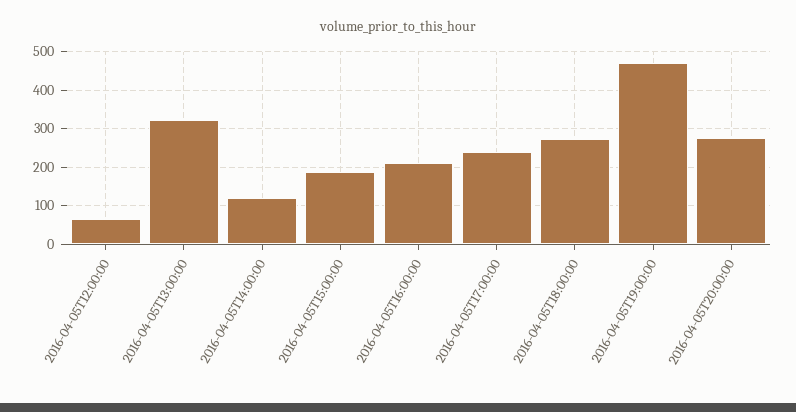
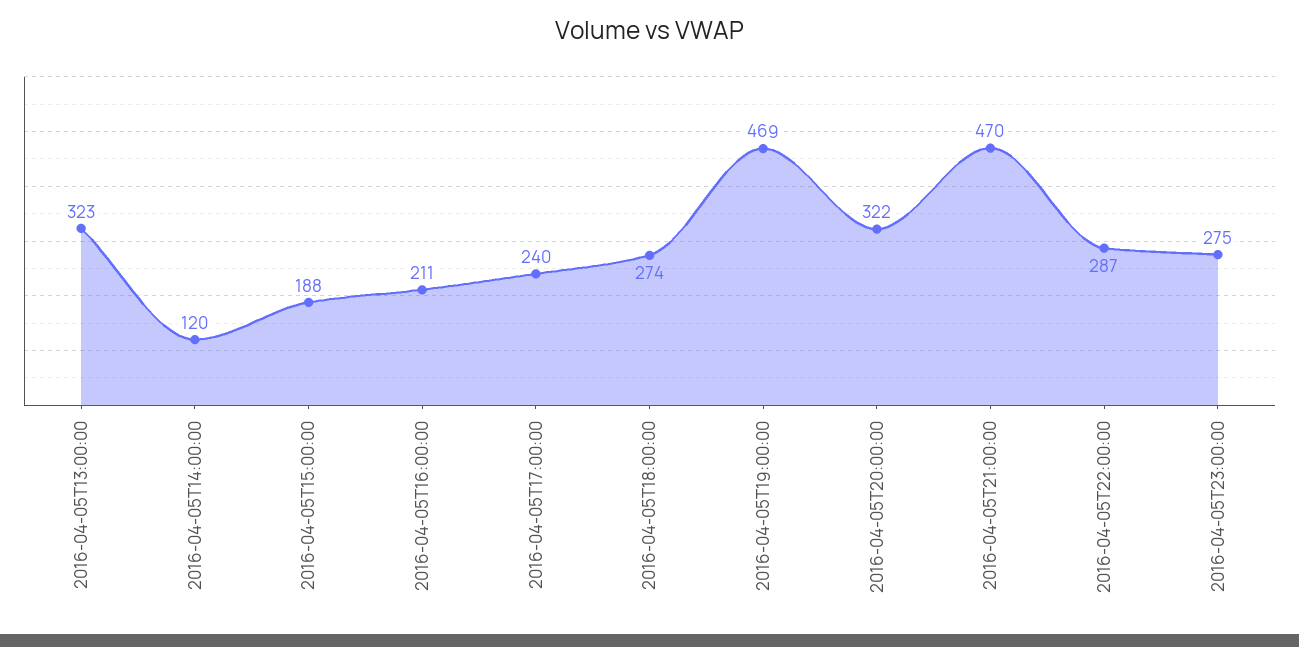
2016-04-05T12:00:00: 60 -> none
2016-04-05T20:00:00: 280 -> 322
2016-04-05T21:00:00: none -> 470
2016-04-05T22:00:00: none -> 287
2016-04-05T23:00:00: none -> 275

